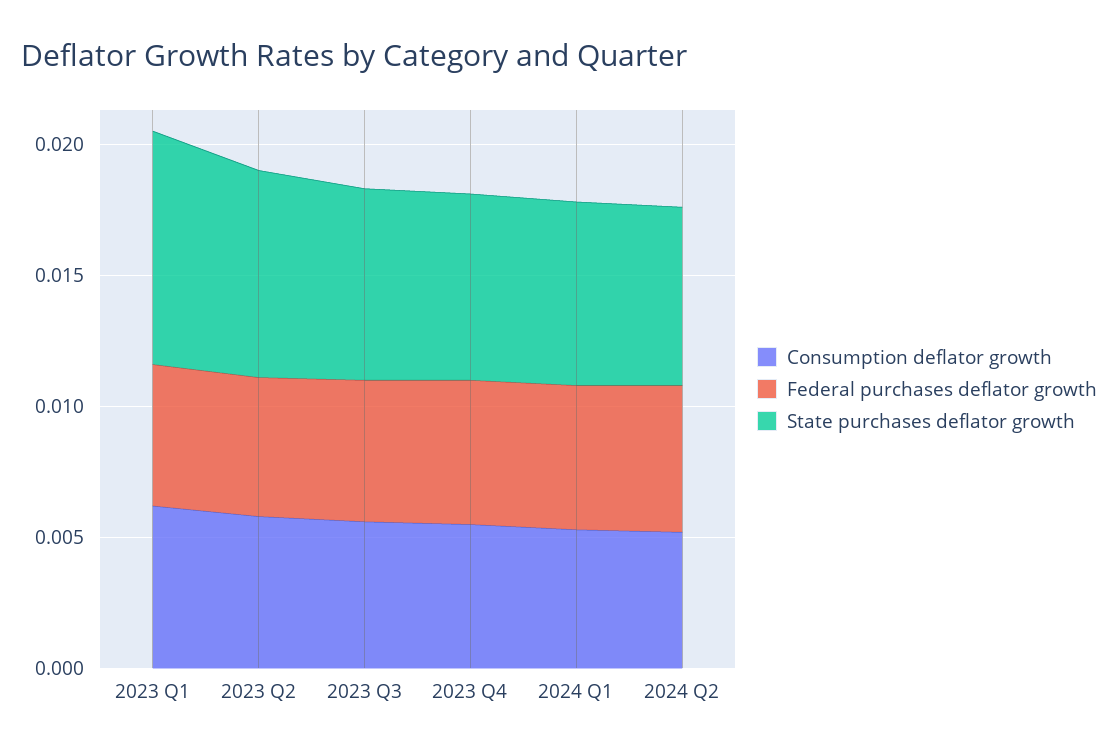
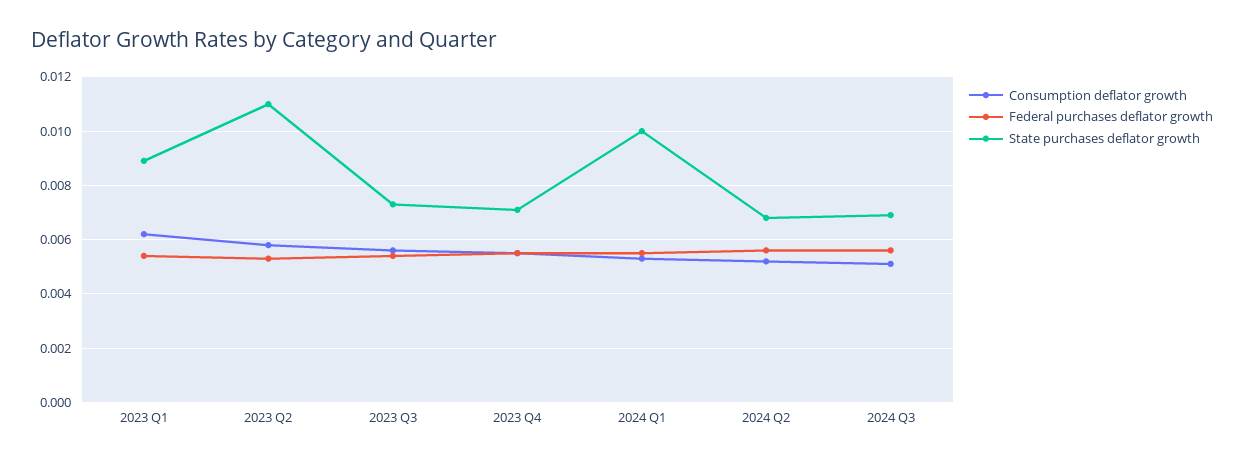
State purchases deflator growth, 2023 Q2: 0.008 -> 0.011
State purchases deflator growth, 2024 Q1: 0.007 -> 0.01
Consumption deflator growth, 2024 Q3: none -> 0.005
Federal purchases deflator growth, 2024 Q3: none -> 0.0055
State purchases deflator growth, 2024 Q3: none -> 0.007

